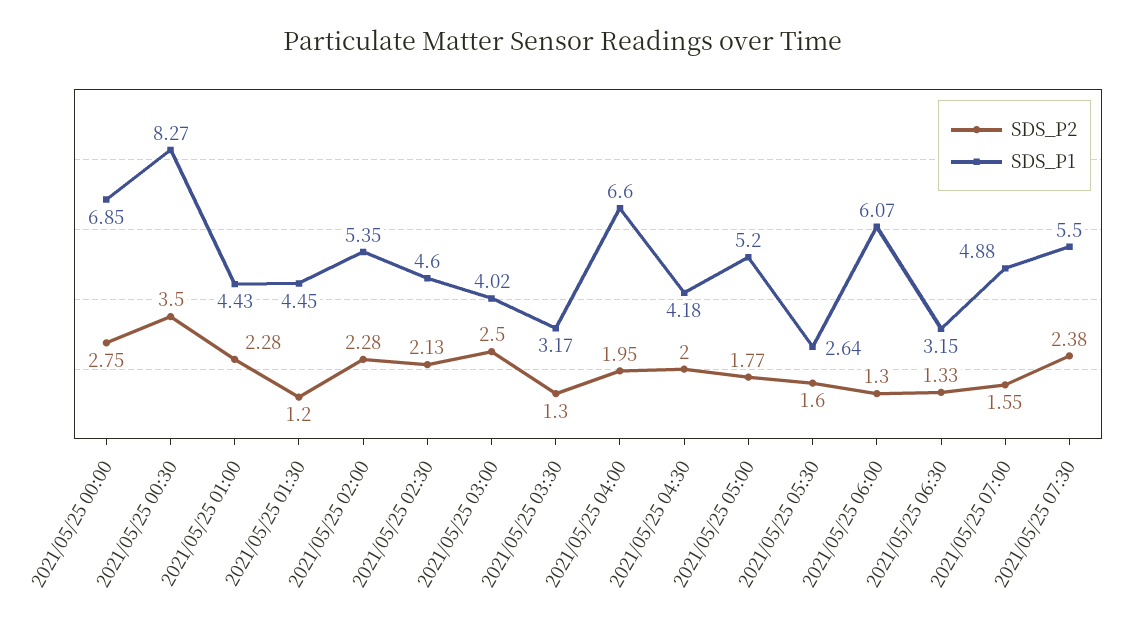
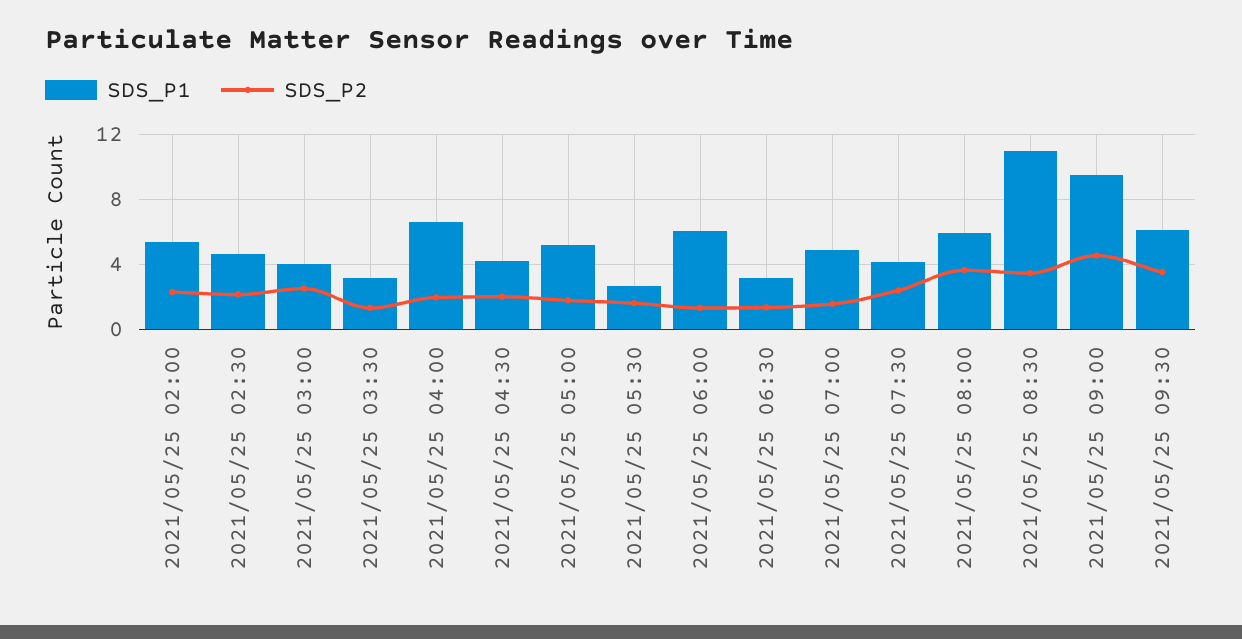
SDS_P2, 2021/05/25 00:00: 2.75 -> none
SDS_P1, 2021/05/25 00:00: 6.85 -> none
SDS_P2, 2021/05/25 00:30: 3.5 -> none
SDS_P1, 2021/05/25 00:30: 8.27 -> none
SDS_P2, 2021/05/25 01:00: 2.28 -> none
SDS_P1, 2021/05/25 01:00: 4.43 -> none
SDS_P2, 2021/05/25 01:30: 1.2 -> none
SDS_P1, 2021/05/25 01:30: 4.45 -> none
SDS_P1, 2021/05/25 07:30: 5.5 -> 4
SDS_P1, 2021/05/25 08:00: none -> 6
SDS_P2, 2021/05/25 08:00: none -> 3.5
SDS_P1, 2021/05/25 08:30: none -> 11
SDS_P2, 2021/05/25 08:30: none -> 3.5
SDS_P1, 2021/05/25 09:00: none -> 9.5
SDS_P2, 2021/05/25 09:00: none -> 4.5
SDS_P1, 2021/05/25 09:30: none -> 6
SDS_P2, 2021/05/25 09:30: none -> 3.5

